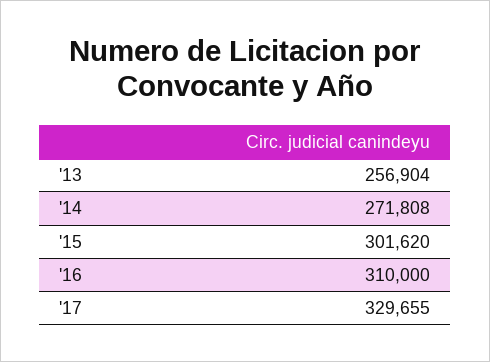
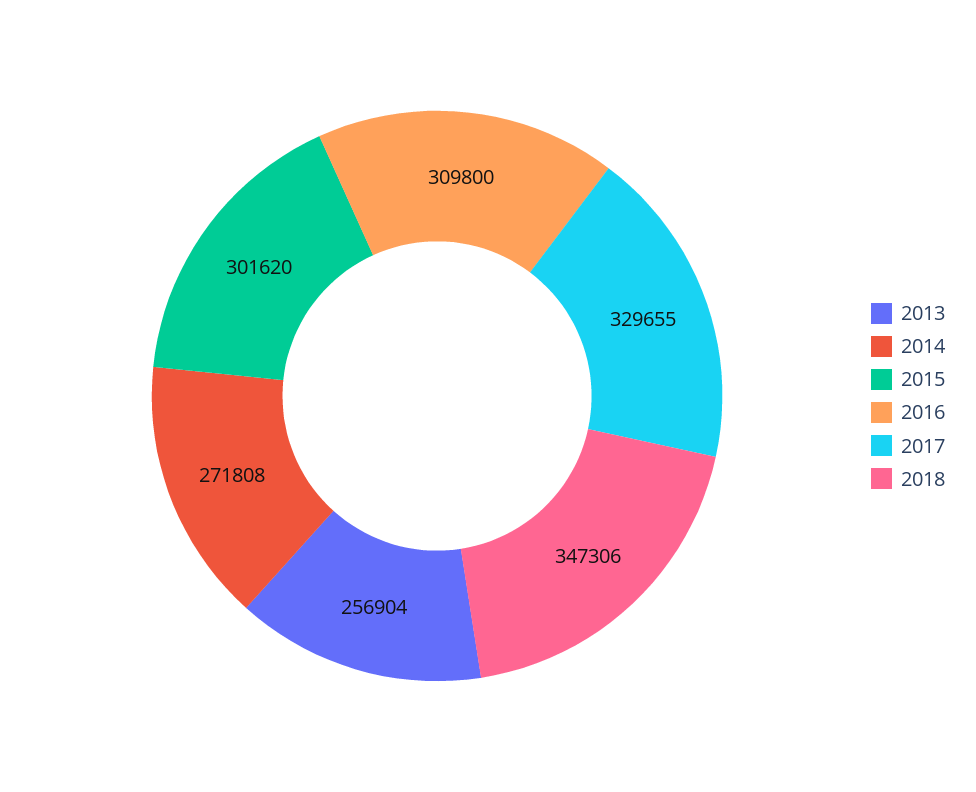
'16: 310000 -> 309800
2018: none -> 347306

